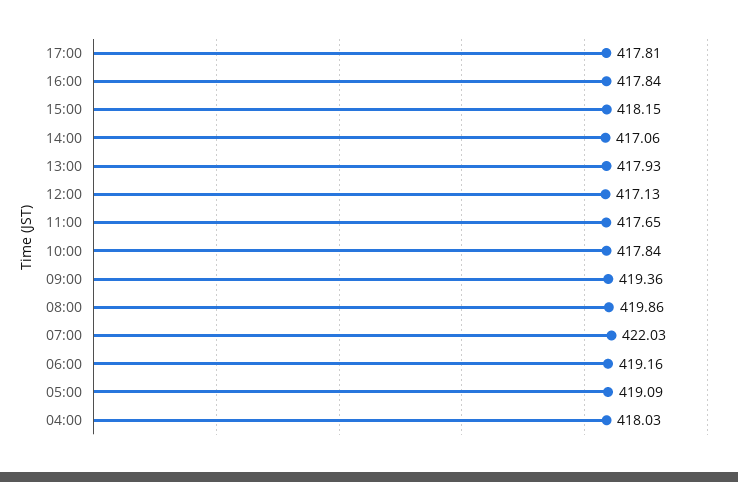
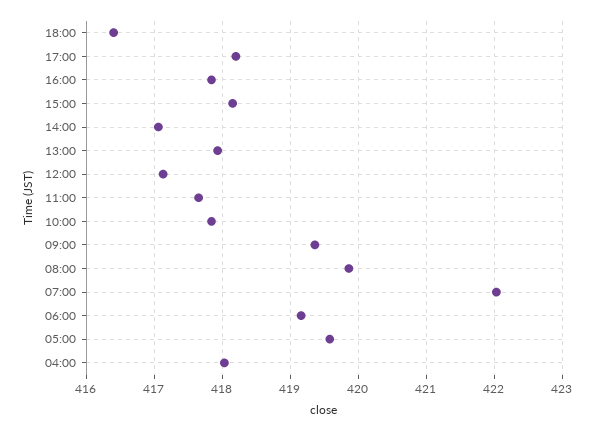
17:00: 417.81 -> 418.2
05:00: 419.09 -> 419.6
18:00: none -> 416.4

